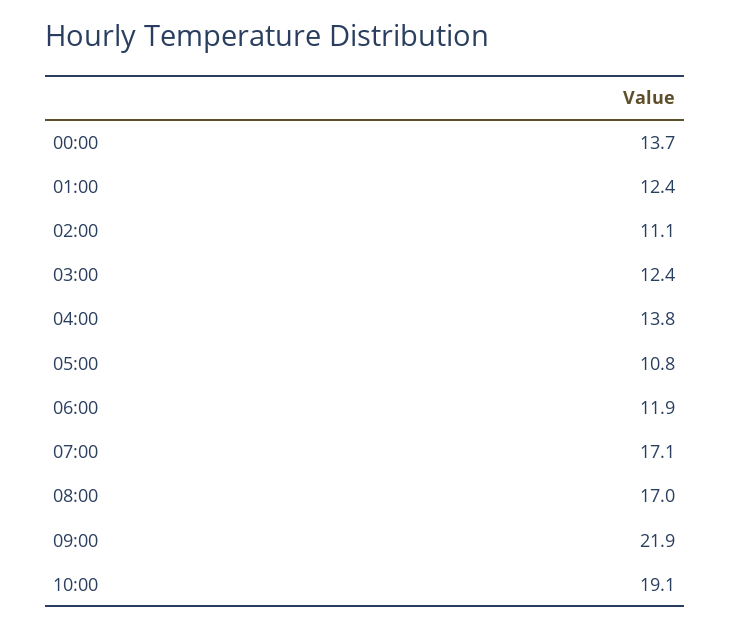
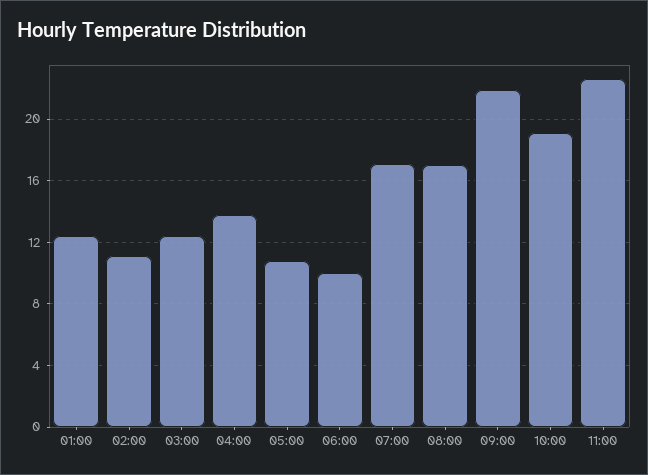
00:00: 13.7 -> none
06:00: 11.9 -> 10
11:00: none -> 22.5

